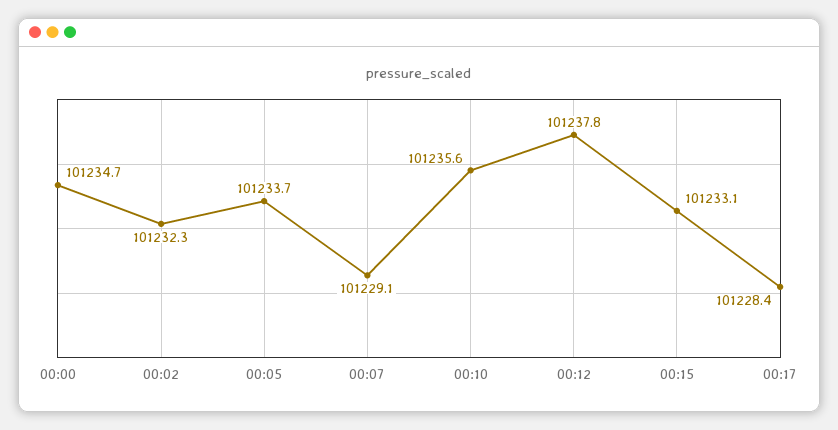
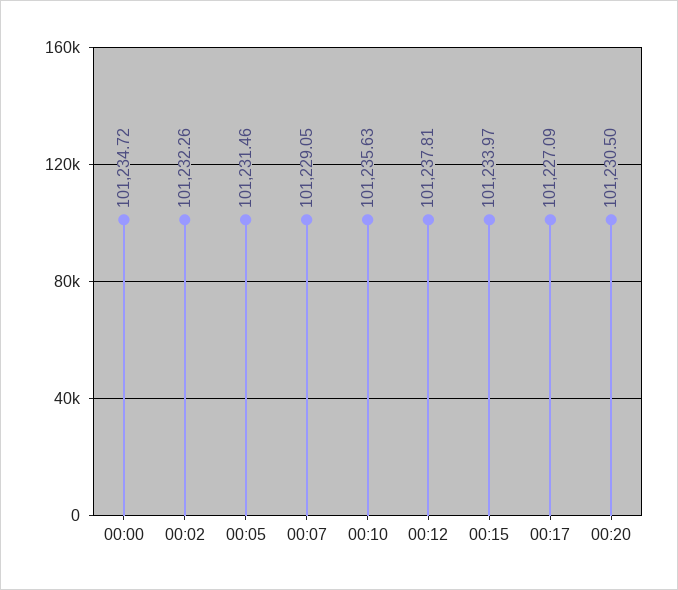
00:05: 101233.7 -> 101231.46
00:15: 101233.1 -> 101233.97
00:17: 101228.4 -> 101227.09
00:20: none -> 101230.5

